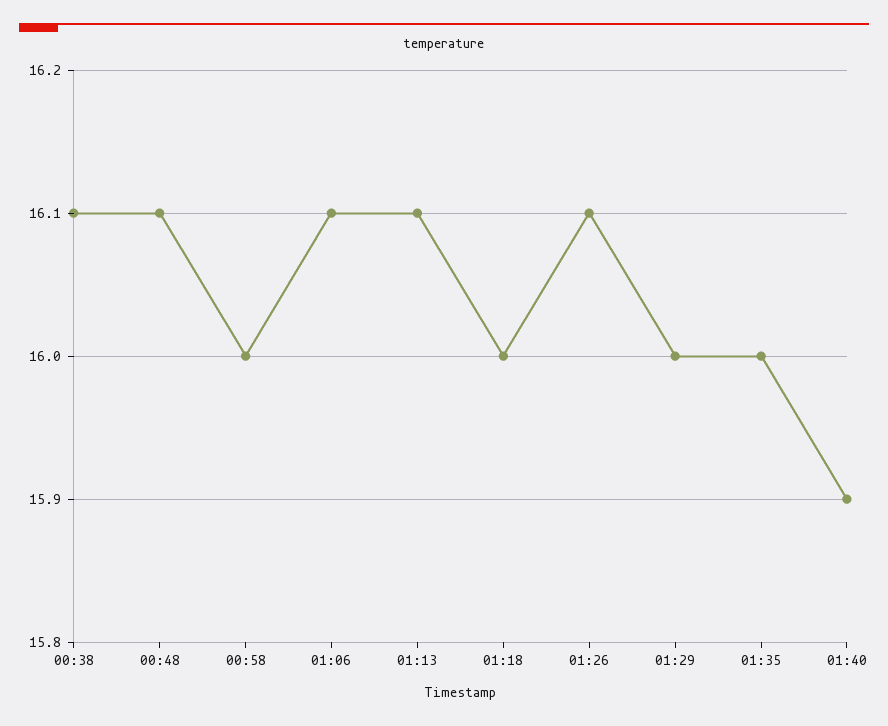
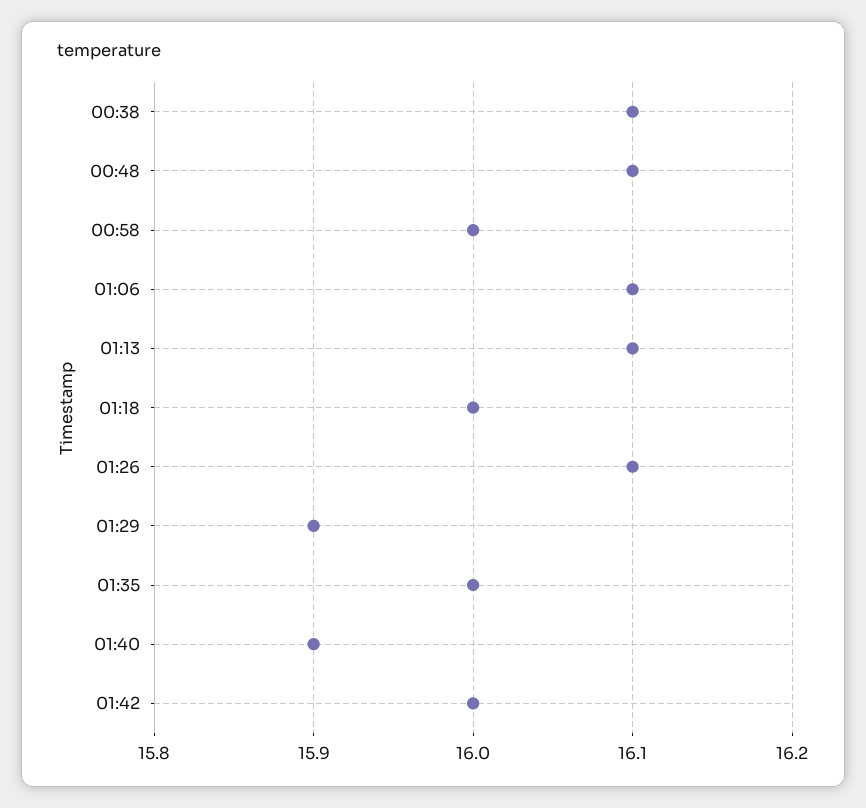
01:29: 16 -> 15.9
01:42: none -> 16

